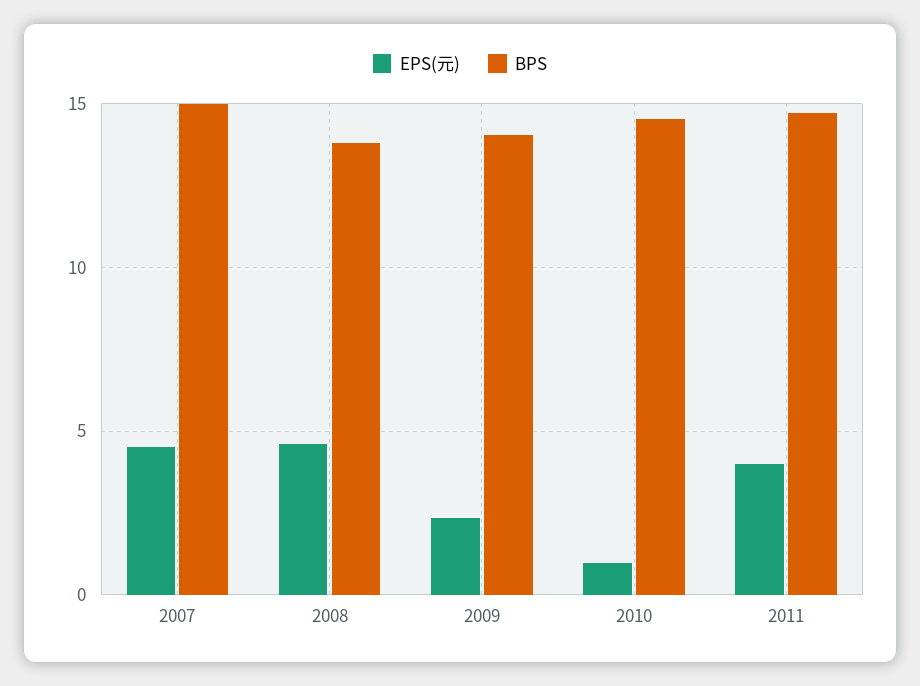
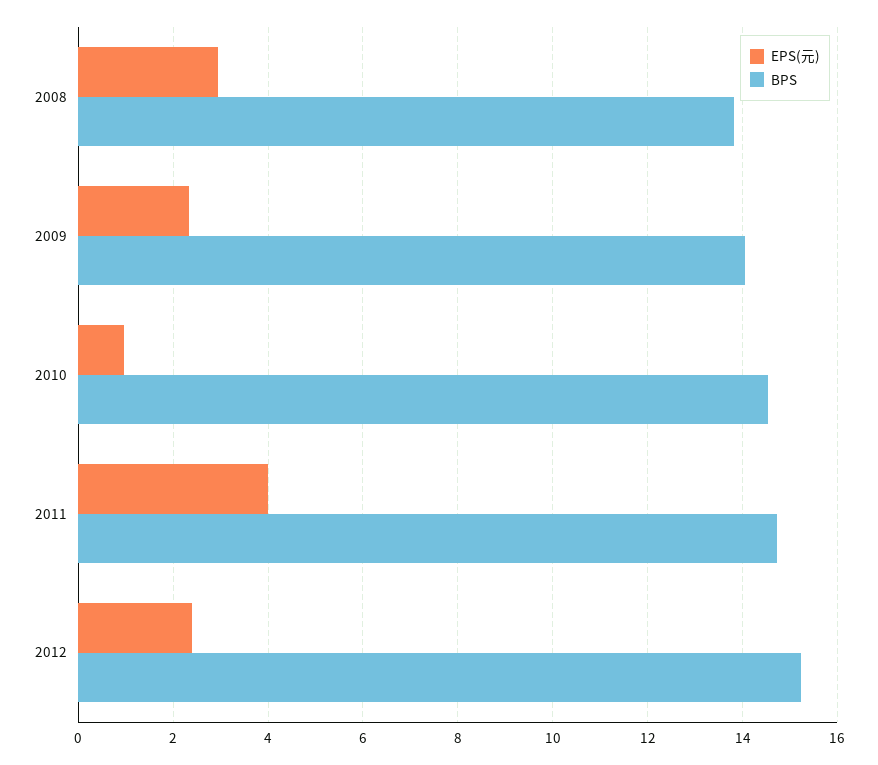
EPS(元), 2007: 4.5 -> none
BPS, 2007: 15 -> none
EPS(元), 2008: 4.5 -> 3
EPS(元), 2012: none -> 2.4
BPS, 2012: none -> 15.2

